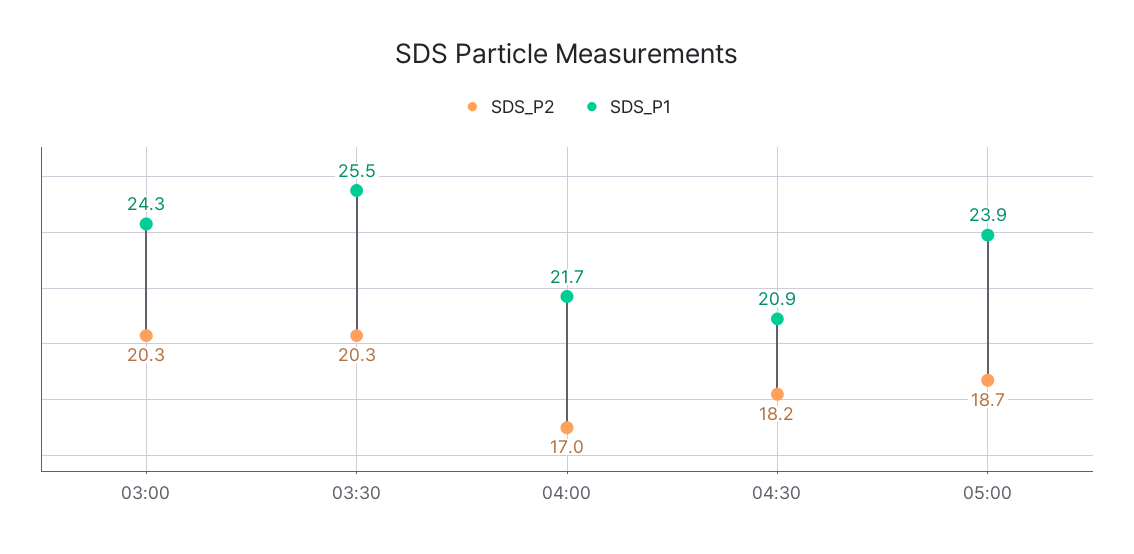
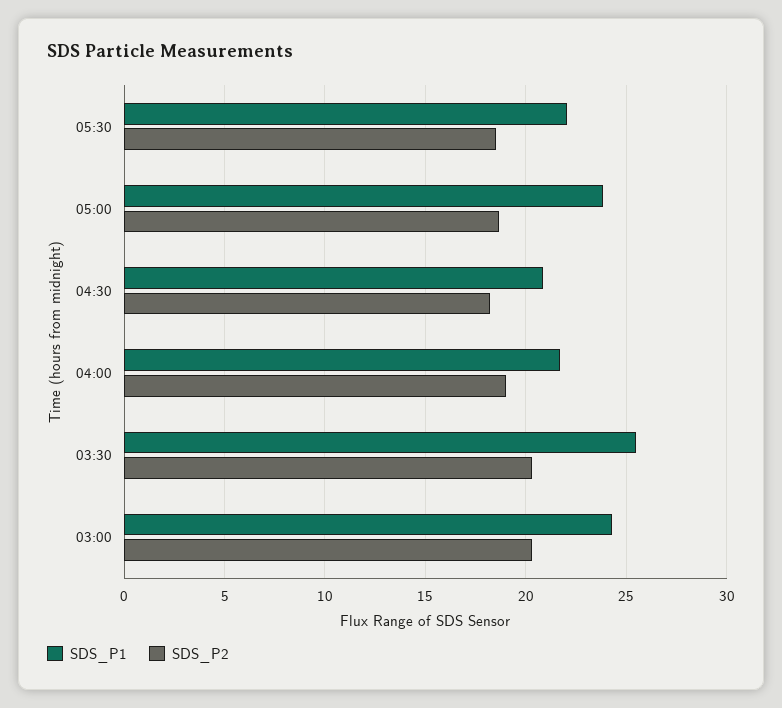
SDS_P2, 04:00: 17 -> 19
SDS_P1, 05:30: none -> 22
SDS_P2, 05:30: none -> 18.5

